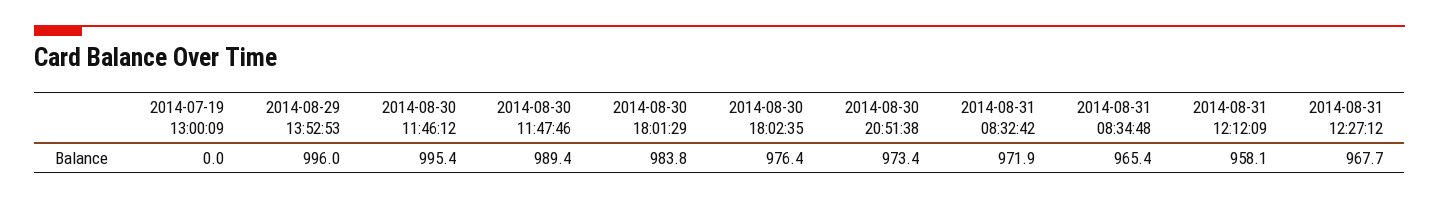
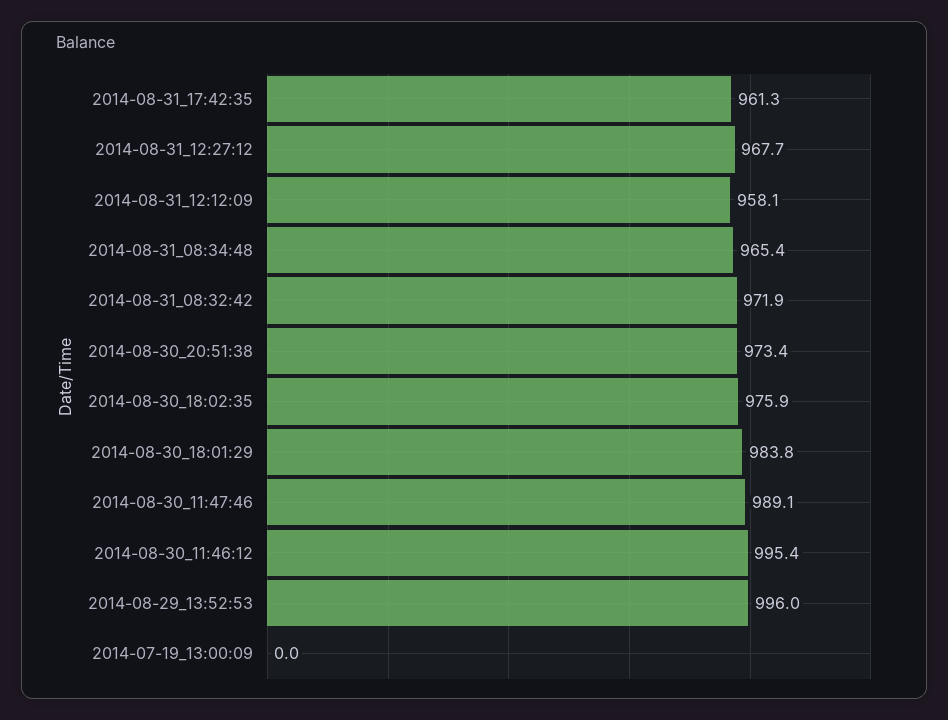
2014-08-30 11:47:46: 989.4 -> 989.1
2014-08-30 18:02:35: 976.4 -> 975.9
2014-08-31_17:42:35: none -> 961.3

